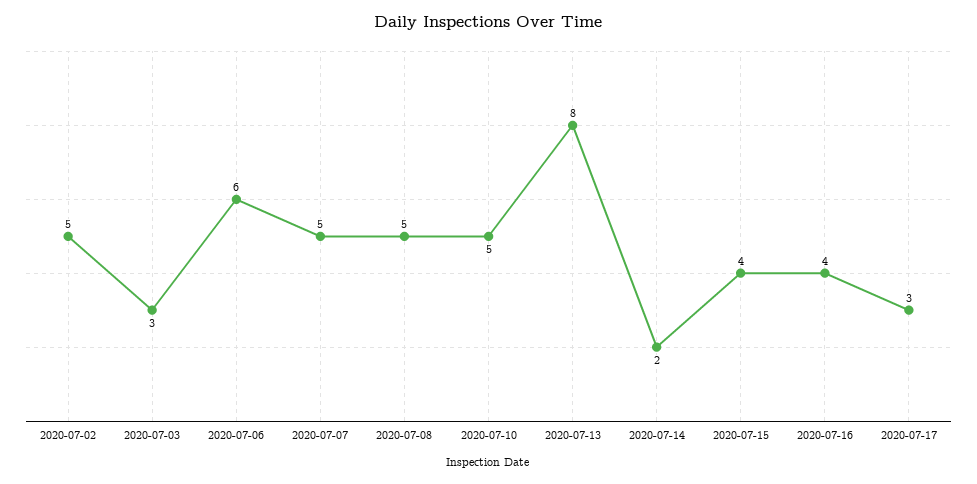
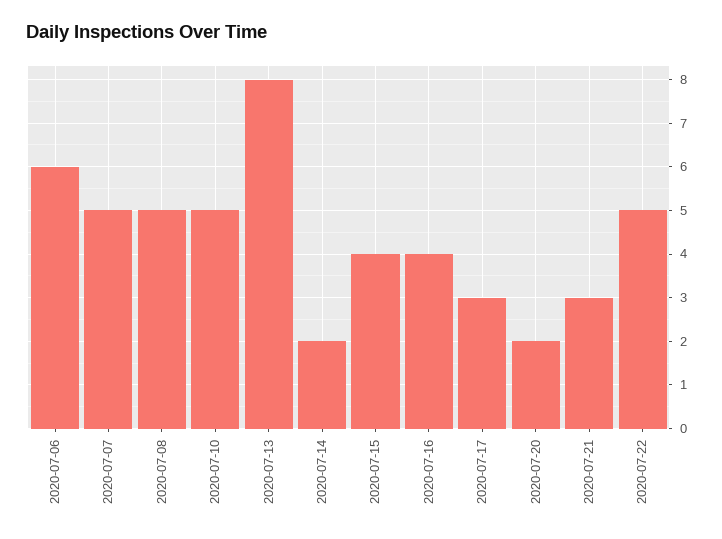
2020-07-02: 5 -> none
2020-07-03: 3 -> none
2020-07-20: none -> 2
2020-07-21: none -> 3
2020-07-22: none -> 5

